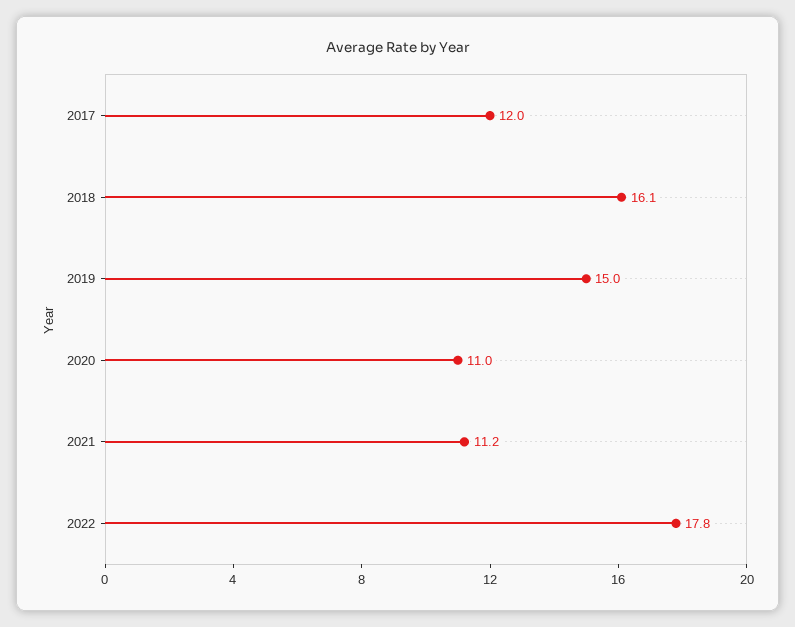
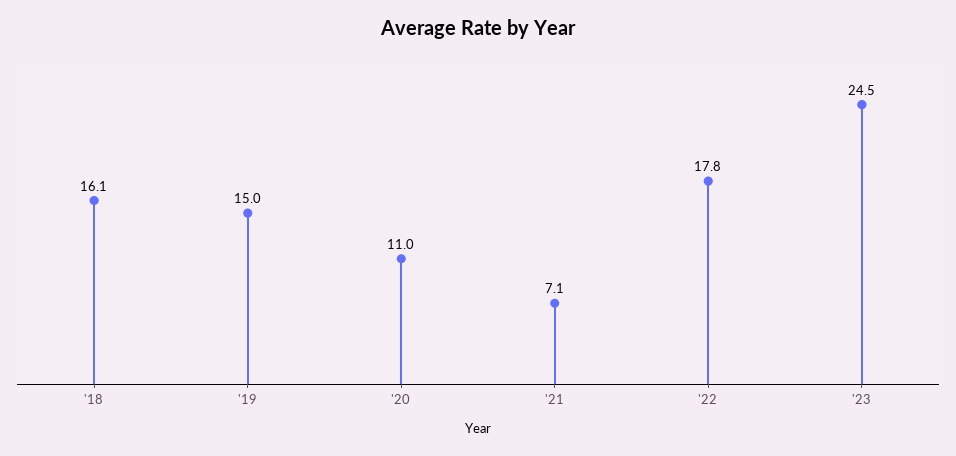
2017: 12 -> none
2021: 11.2 -> 7.1
'23: none -> 24.5

